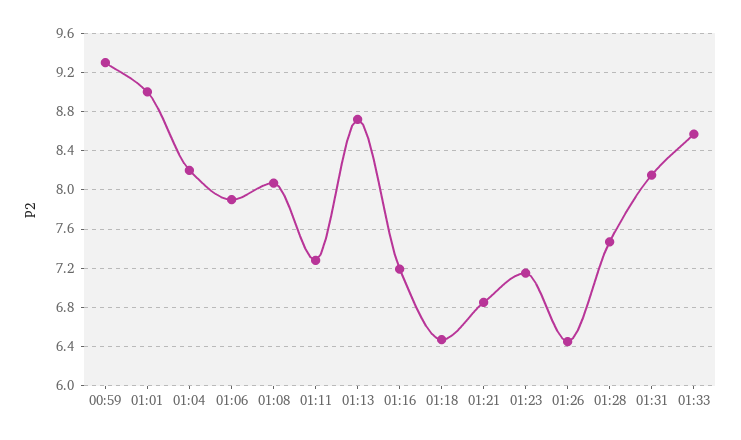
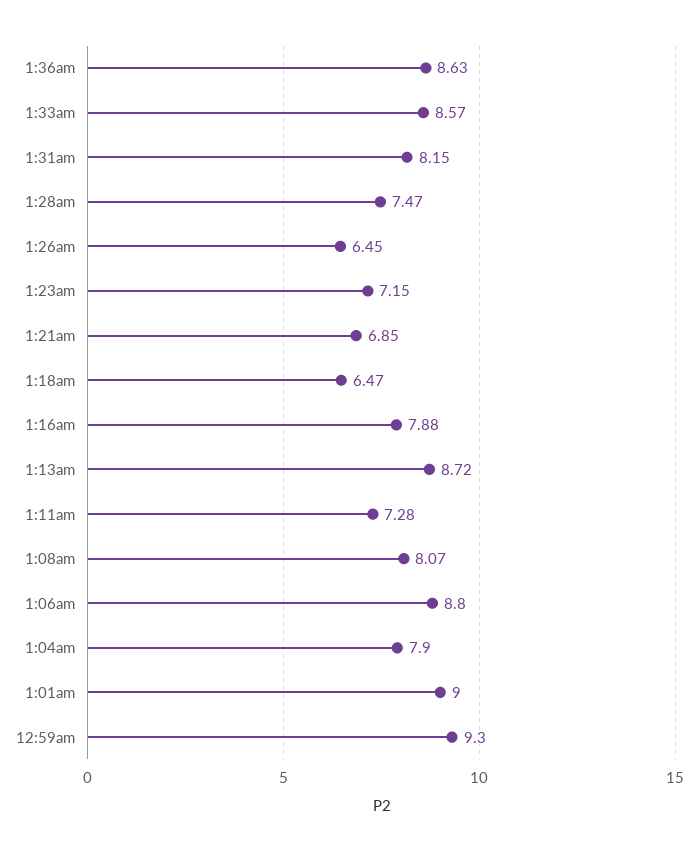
01:04: 8.2 -> 7.9
01:06: 7.9 -> 8.8
01:16: 7.2 -> 7.88
1:36am: none -> 8.63

